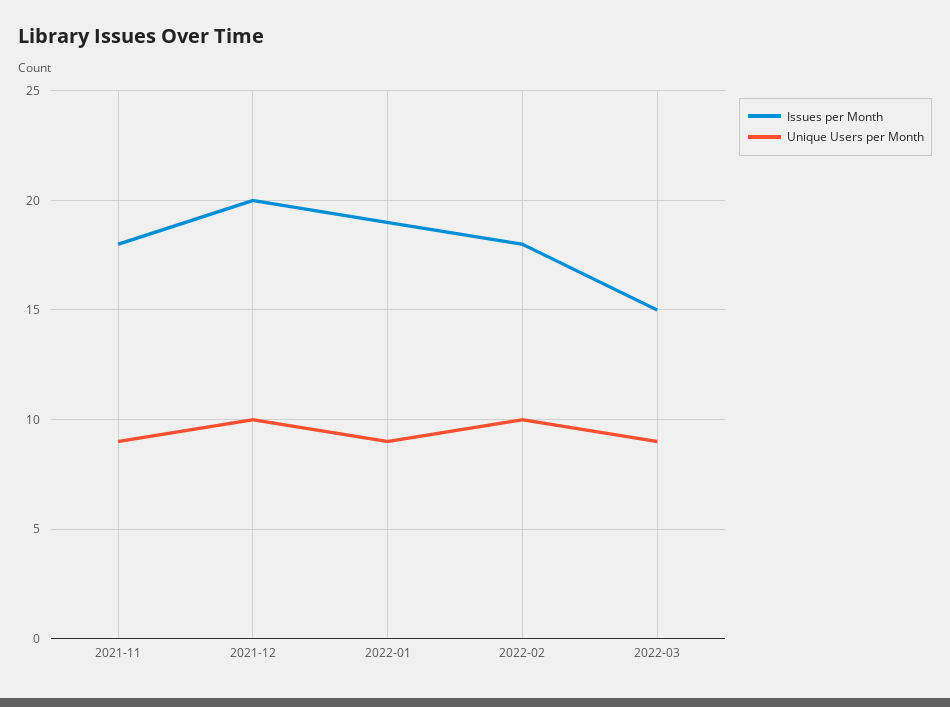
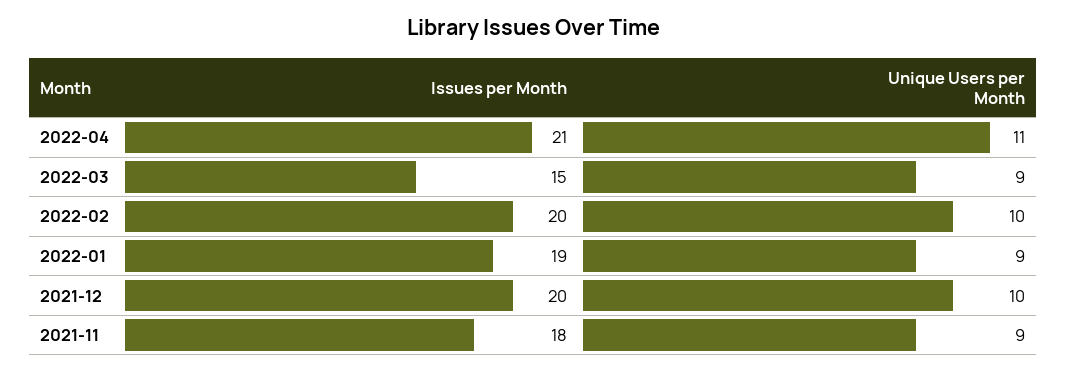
Issues per Month, 2022-02: 18 -> 20
Issues per Month, 2022-04: none -> 21
Unique Users per Month, 2022-04: none -> 11

